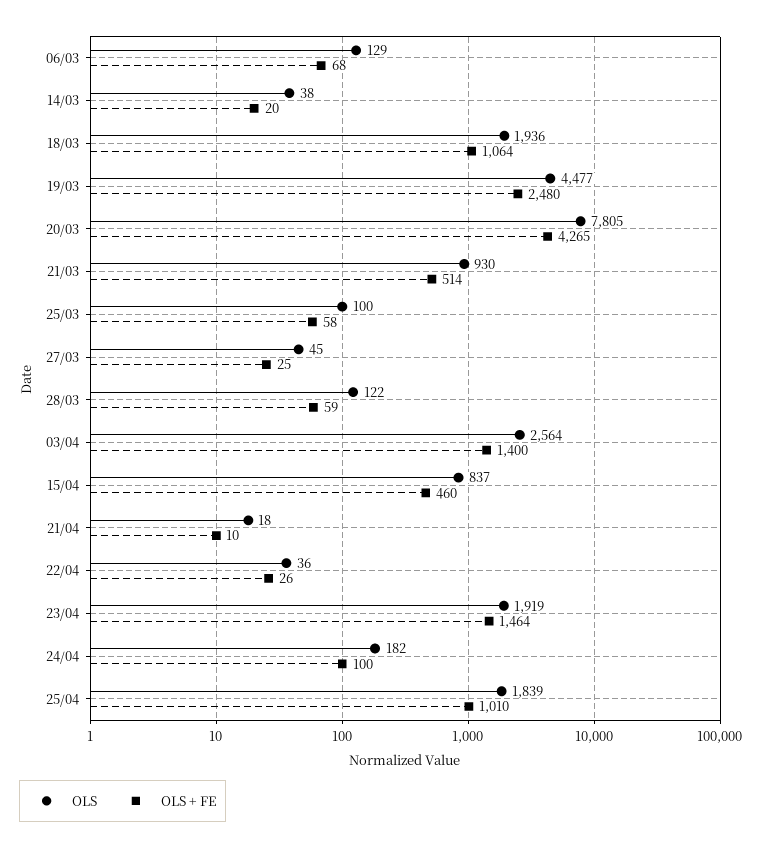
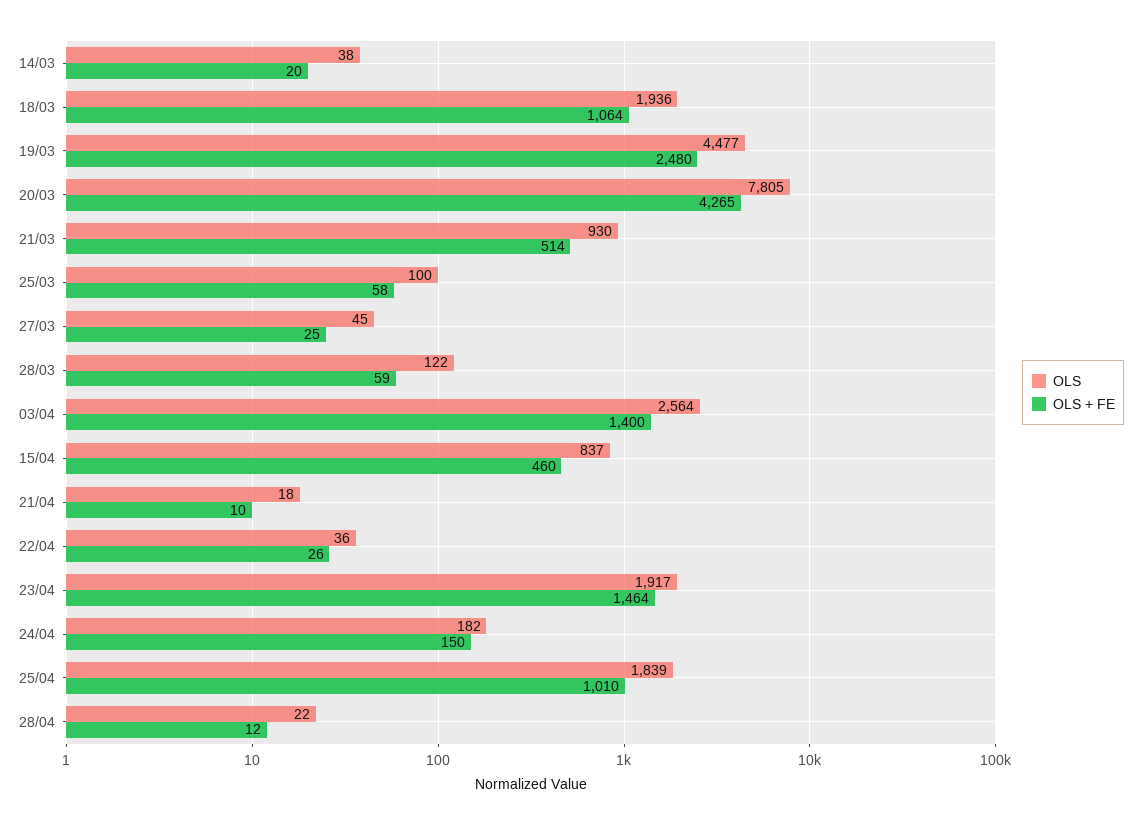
OLS, 06/03: 129 -> none
OLS + FE, 06/03: 68 -> none
OLS, 23/04: 1919 -> 1917
OLS + FE, 24/04: 100 -> 150
OLS, 28/04: none -> 22
OLS + FE, 28/04: none -> 12

